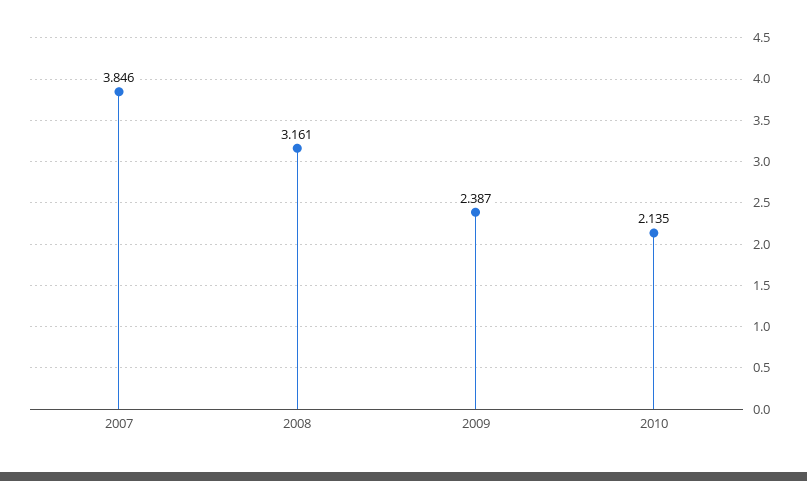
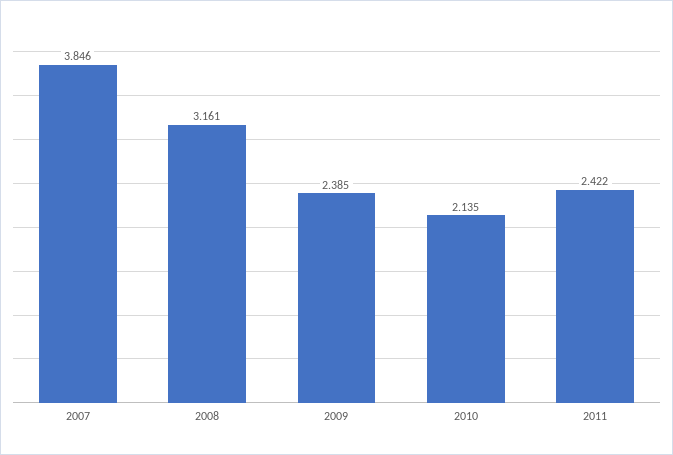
2009: 2.387 -> 2.385
2011: none -> 2.422

